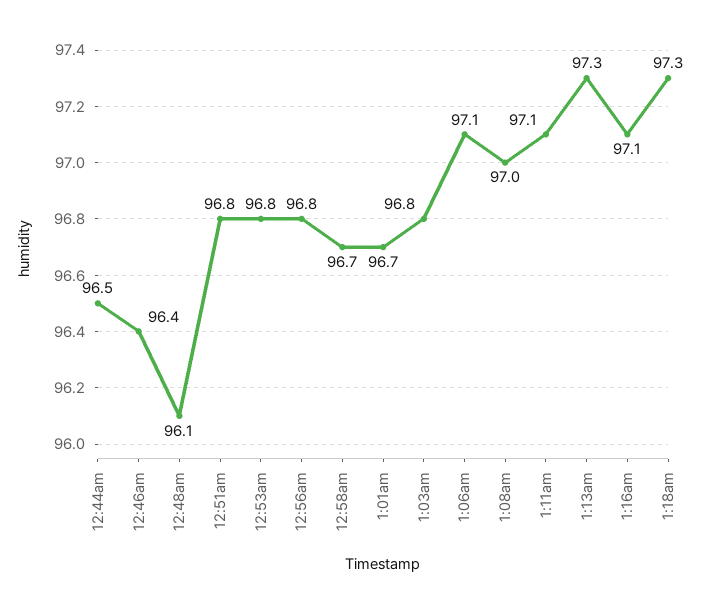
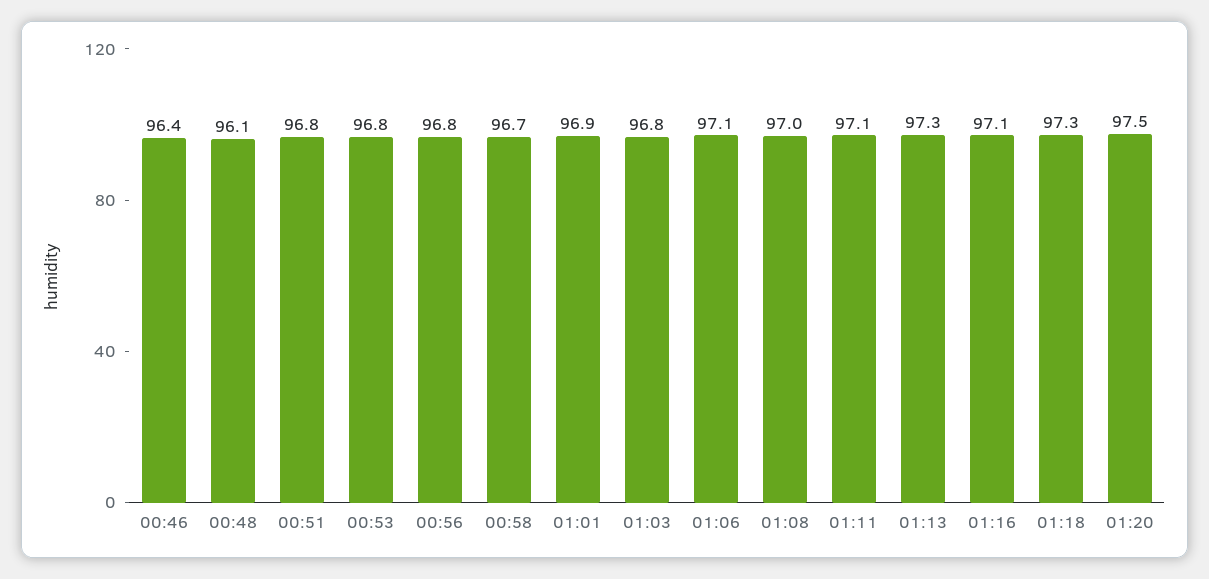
12:44am: 96.5 -> none
1:01am: 96.7 -> 96.9
01:20: none -> 97.5

